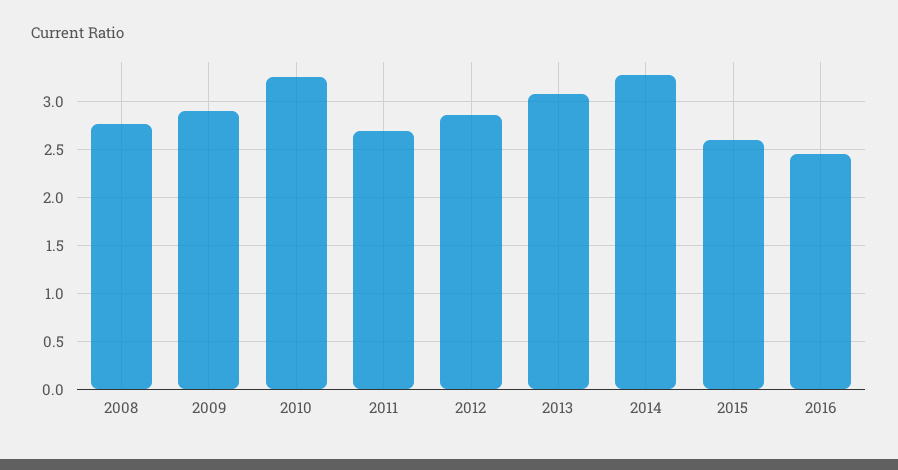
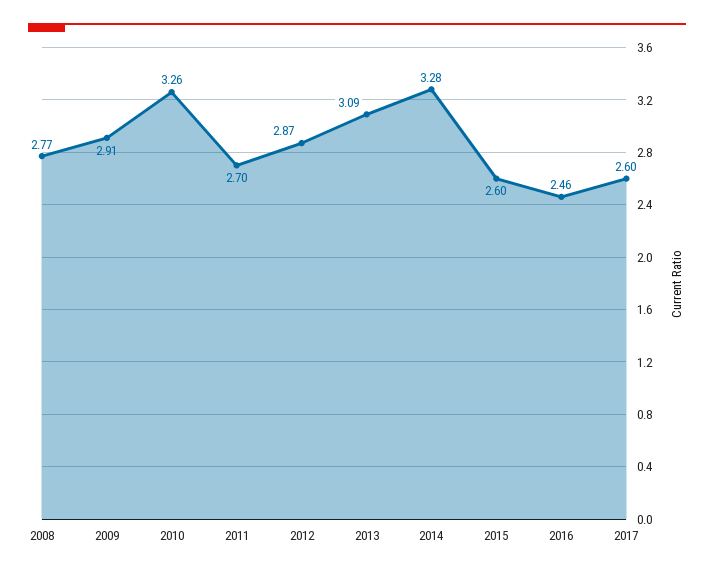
2017: none -> 2.6

